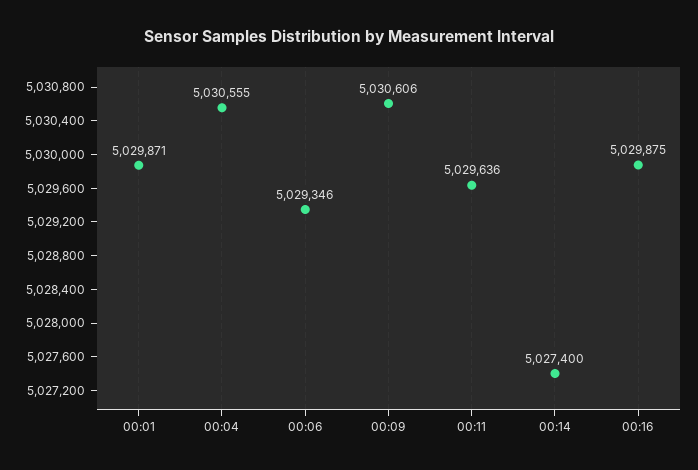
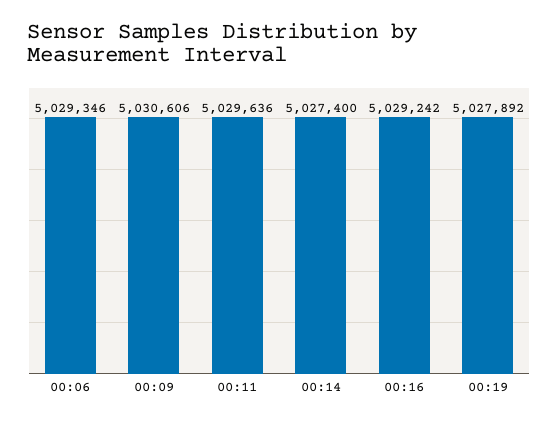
00:01: 5029871 -> none
00:04: 5030555 -> none
00:16: 5029875 -> 5029242
00:19: none -> 5027892

